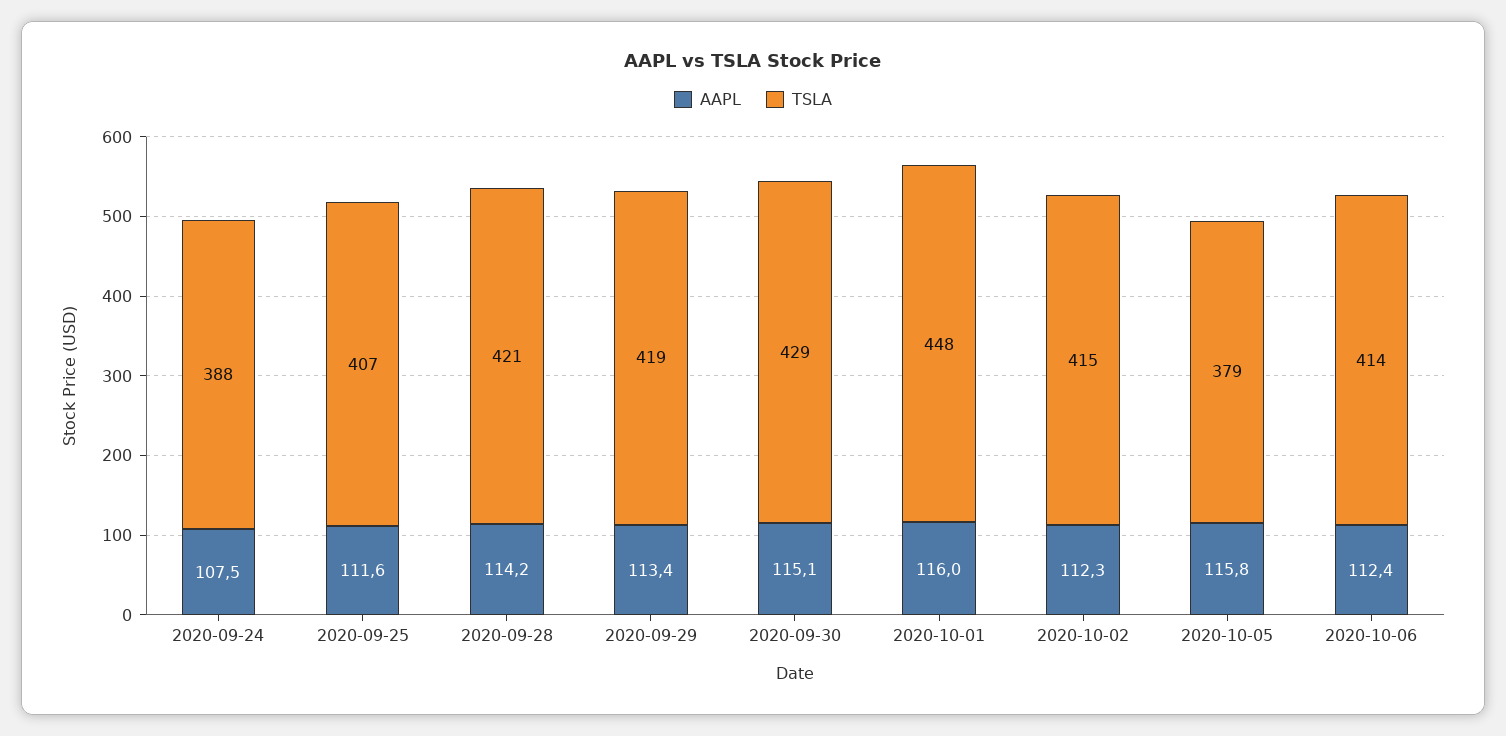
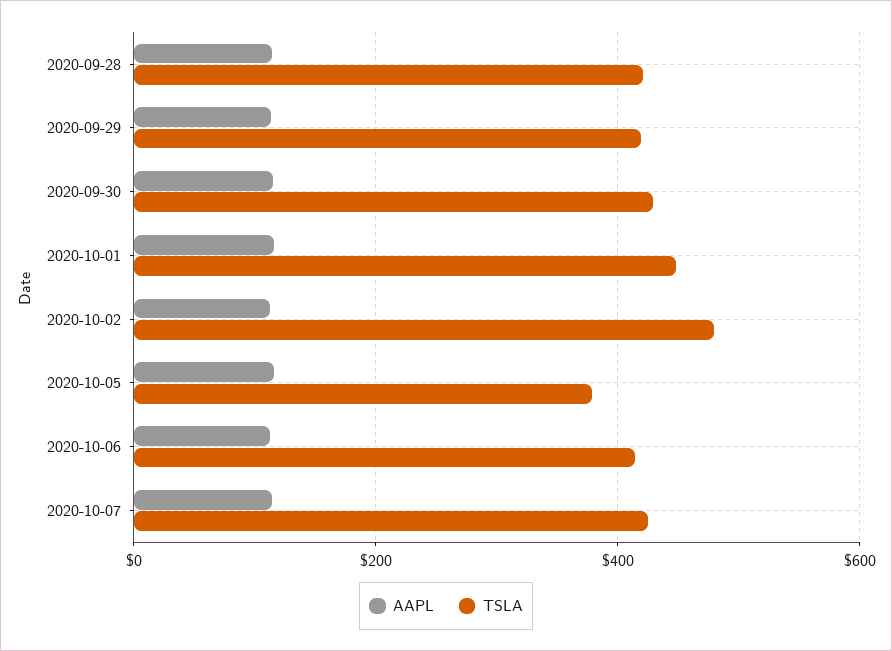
AAPL, 2020-09-24: 107.5 -> none
TSLA, 2020-09-24: 388 -> none
AAPL, 2020-09-25: 111.6 -> none
TSLA, 2020-09-25: 407 -> none
TSLA, 2020-10-02: 415 -> 480
AAPL, 2020-10-07: none -> 120
TSLA, 2020-10-07: none -> 420

